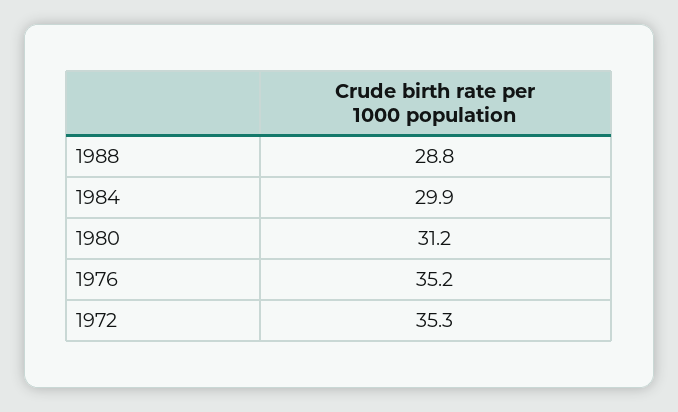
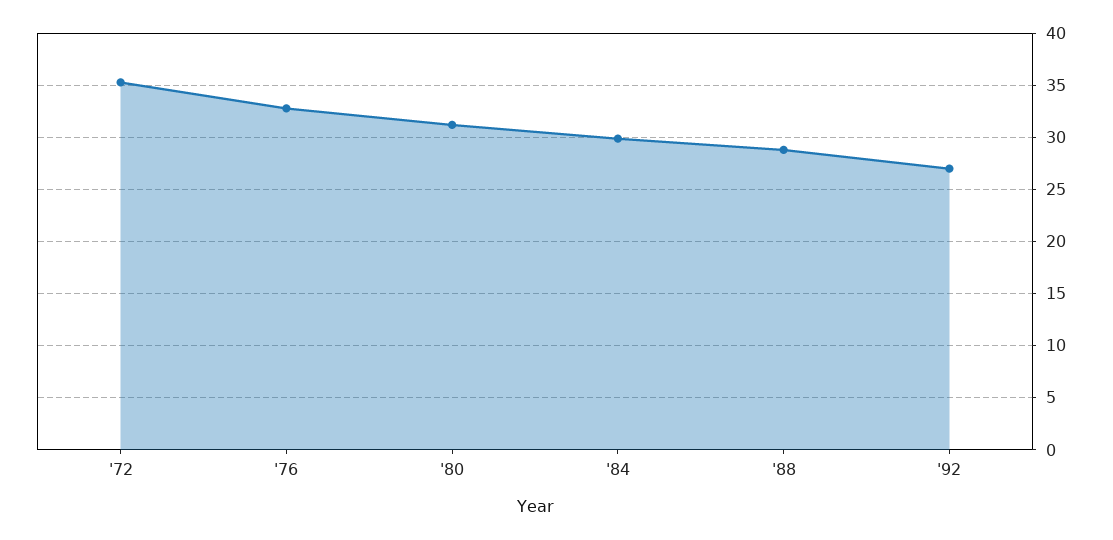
1976: 35.2 -> 33
'92: none -> 27

